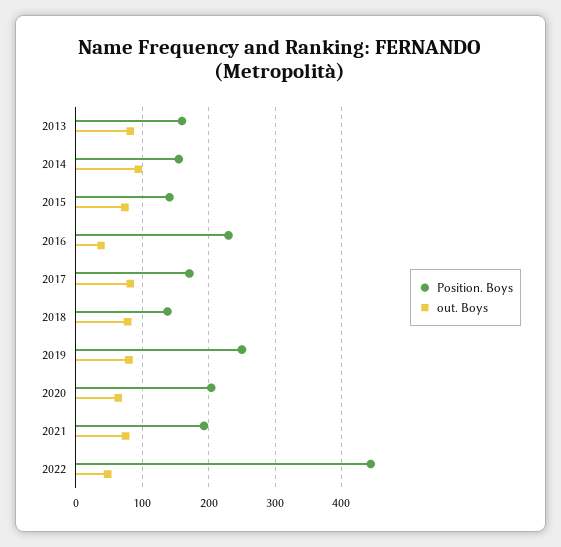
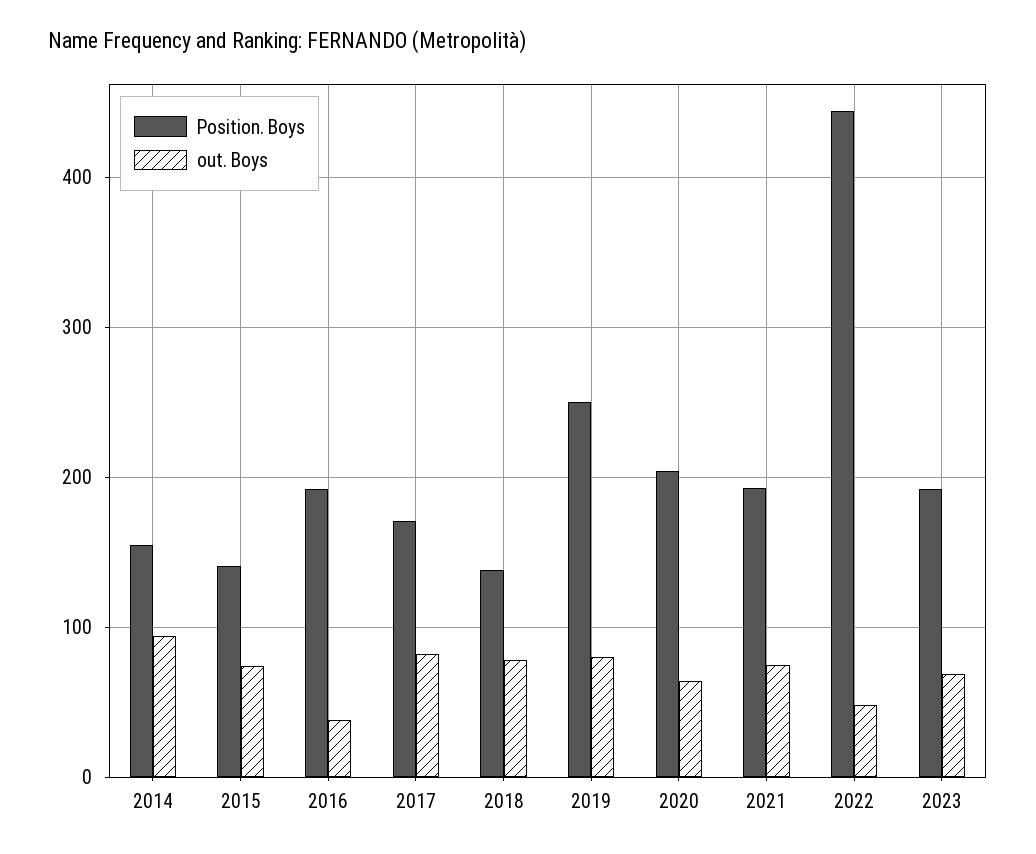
Position. Boys, 2013: 160 -> none
out. Boys, 2013: 80 -> none
Position. Boys, 2016: 230 -> 190
Position. Boys, 2023: none -> 190
out. Boys, 2023: none -> 70

